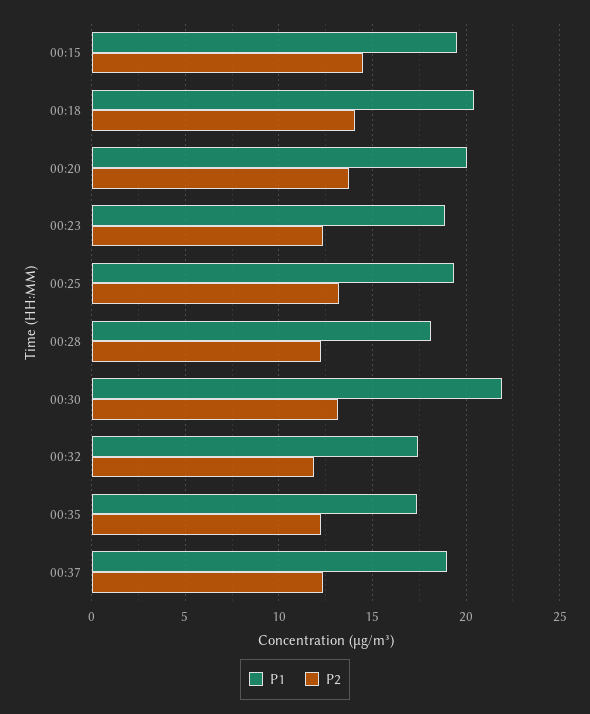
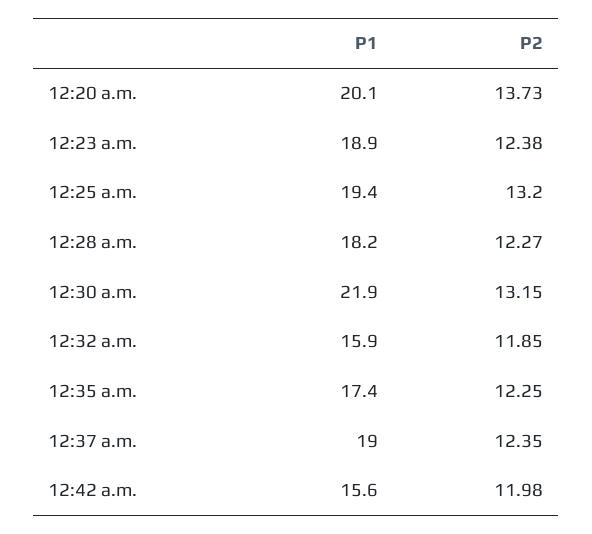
P1, 00:15: 19.5 -> none
P2, 00:15: 14.5 -> none
P1, 00:18: 20.5 -> none
P2, 00:18: 14 -> none
P1, 00:32: 17.5 -> 15.9
P1, 12:42 a.m.: none -> 15.6
P2, 12:42 a.m.: none -> 11.98

